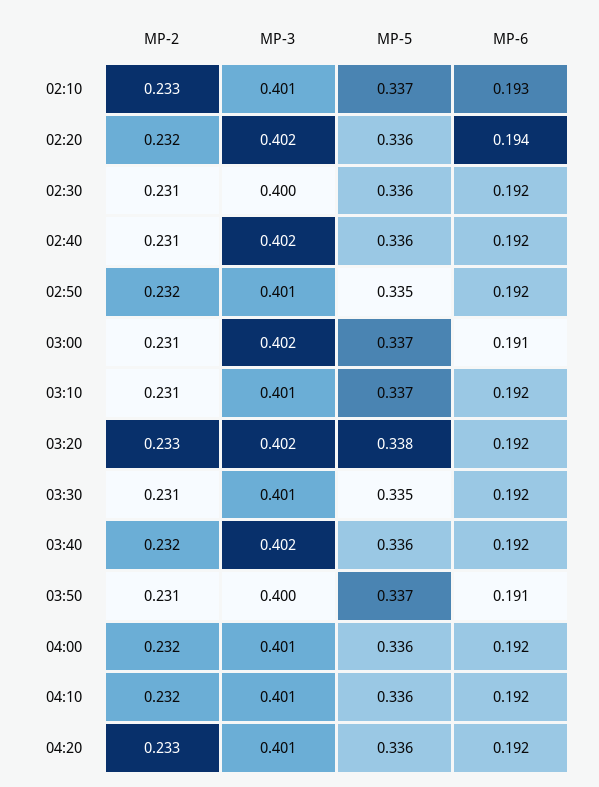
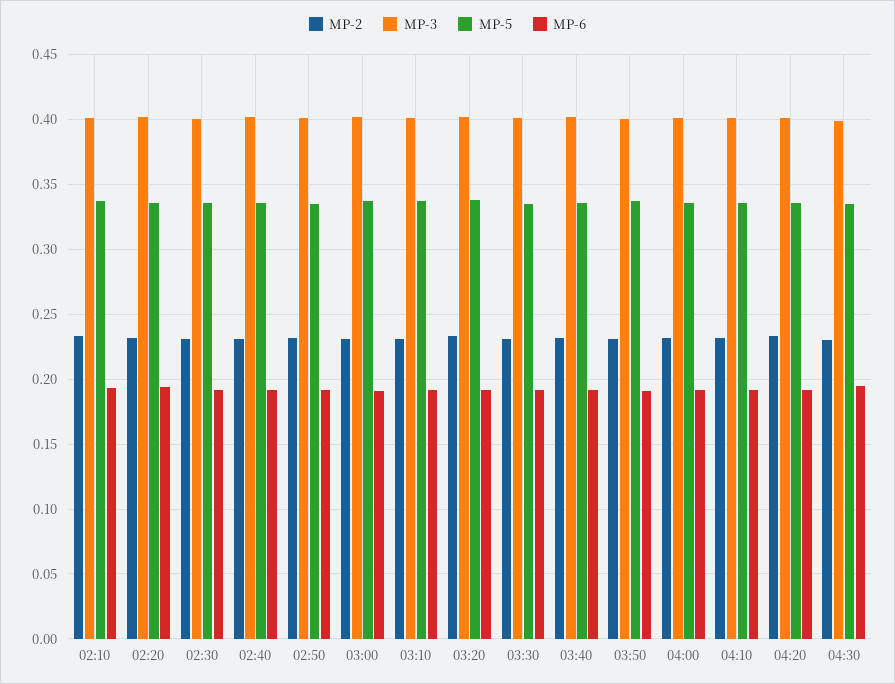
MP-2, 04:30: none -> 0.23
MP-3, 04:30: none -> 0.4
MP-5, 04:30: none -> 0.335
MP-6, 04:30: none -> 0.195

